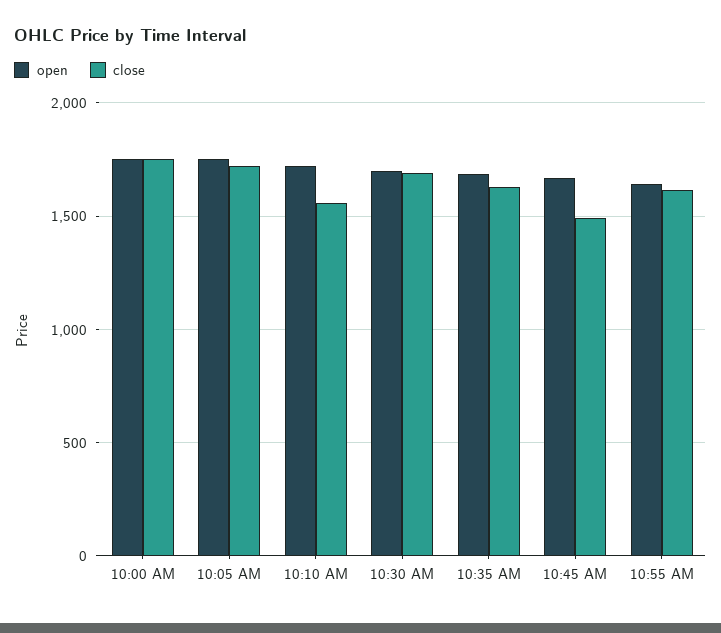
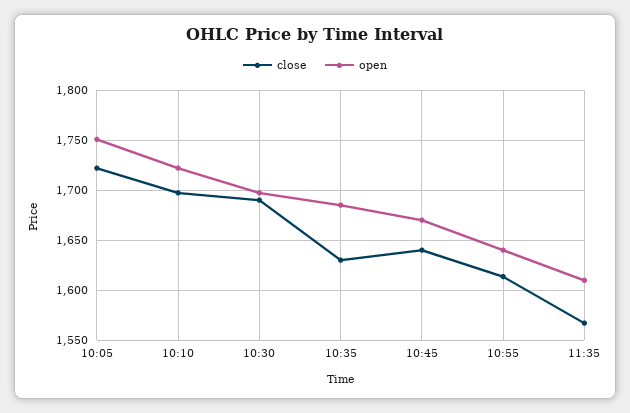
open, 10:00 AM: 1750 -> none
close, 10:00 AM: 1750 -> none
close, 10:10 AM: 1550 -> 1700
close, 10:45 AM: 1500 -> 1640
close, 11:35: none -> 1570
open, 11:35: none -> 1610

